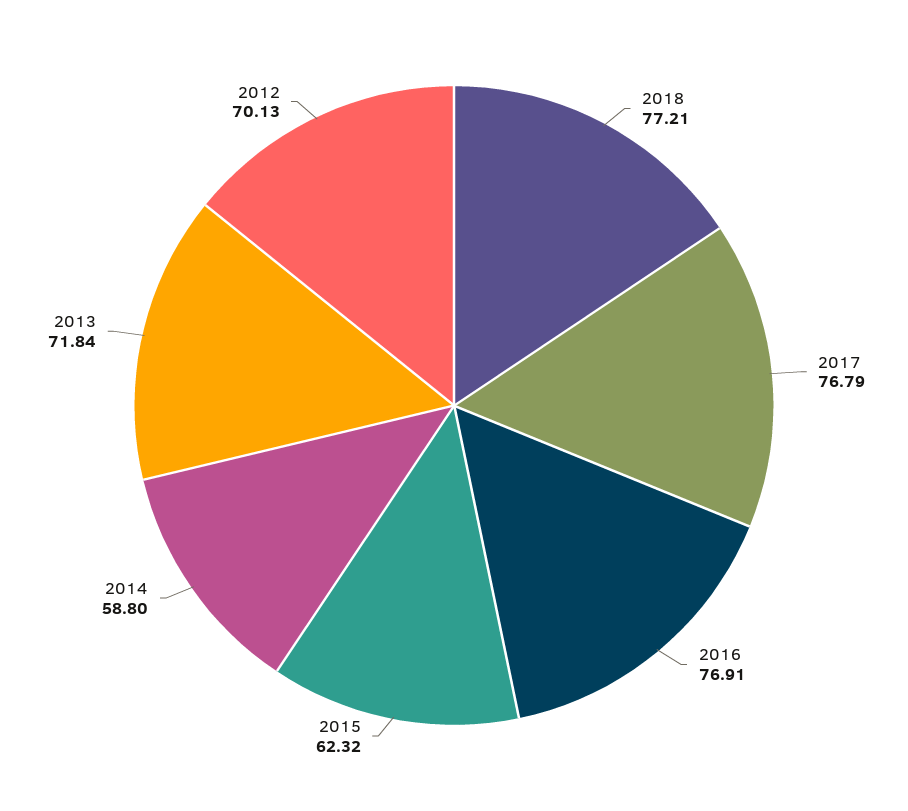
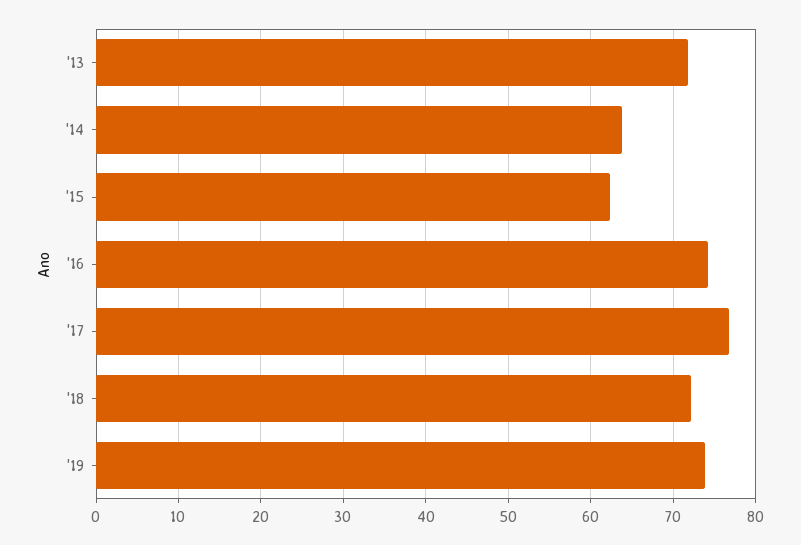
2018: 77.21 -> 72
2016: 76.91 -> 74
2014: 58.8 -> 64
2012: 70.13 -> none
'19: none -> 74

